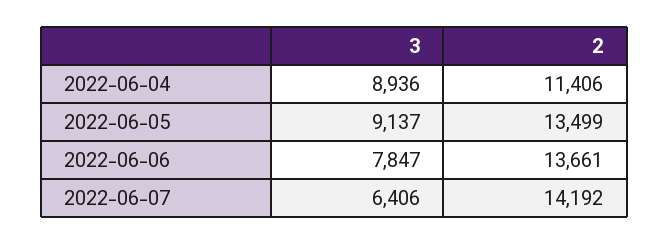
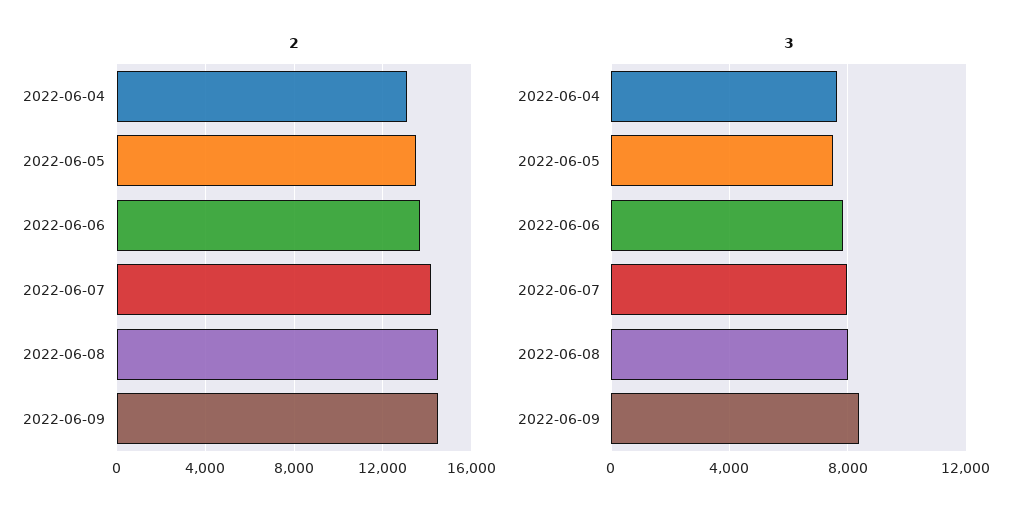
3, 2022-06-04: 8936 -> 7500
2, 2022-06-04: 11406 -> 13000
3, 2022-06-05: 9137 -> 7500
3, 2022-06-07: 6406 -> 8000
2, 2022-06-08: none -> 14500
2, 2022-06-09: none -> 14500
3, 2022-06-08: none -> 8000
3, 2022-06-09: none -> 8500

